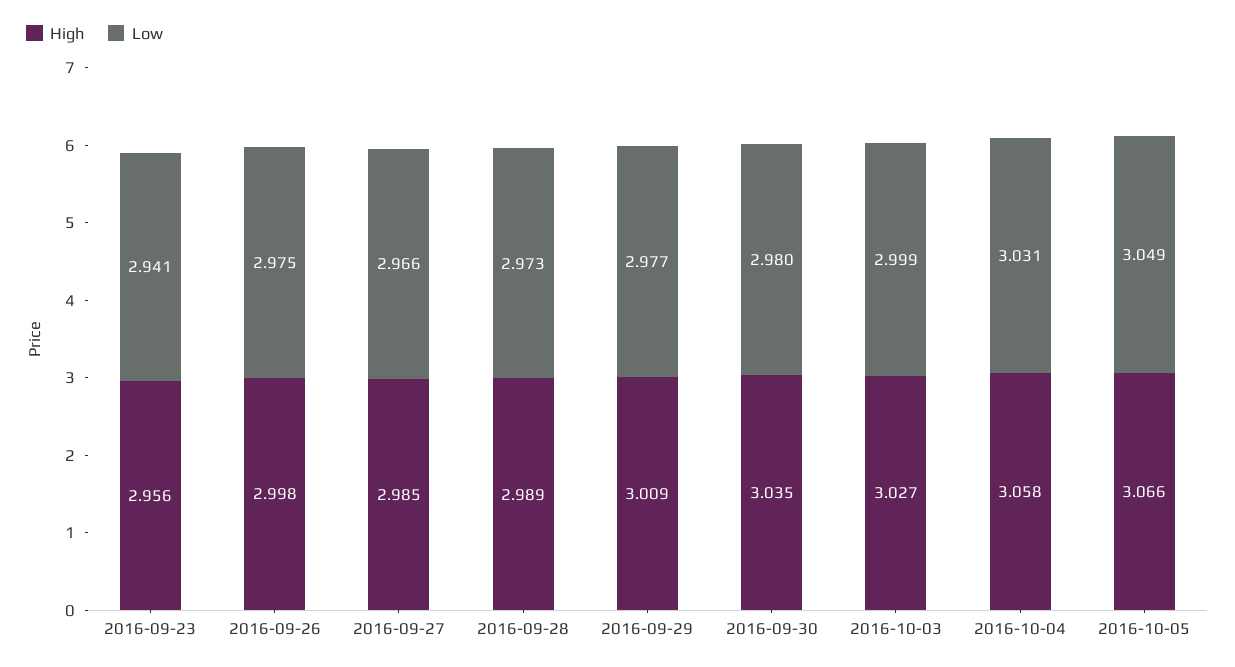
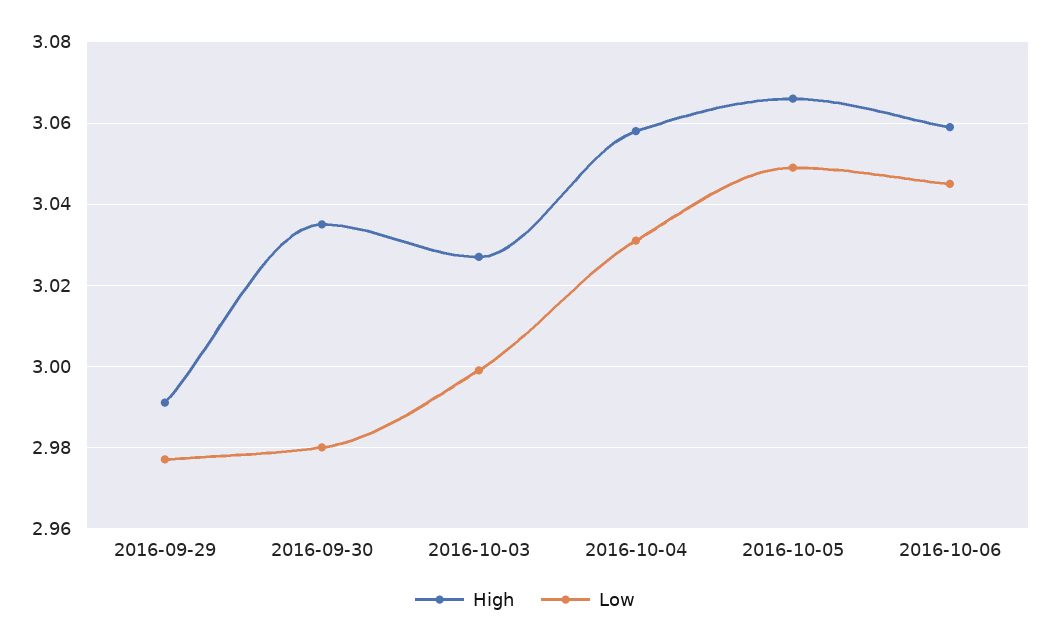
High, 2016-09-23: 2.956 -> none
Low, 2016-09-23: 2.941 -> none
High, 2016-09-26: 2.998 -> none
Low, 2016-09-26: 2.975 -> none
High, 2016-09-27: 2.985 -> none
Low, 2016-09-27: 2.966 -> none
High, 2016-09-28: 2.989 -> none
Low, 2016-09-28: 2.973 -> none
High, 2016-09-29: 3.009 -> 2.99
High, 2016-10-06: none -> 3.06
Low, 2016-10-06: none -> 3.045

